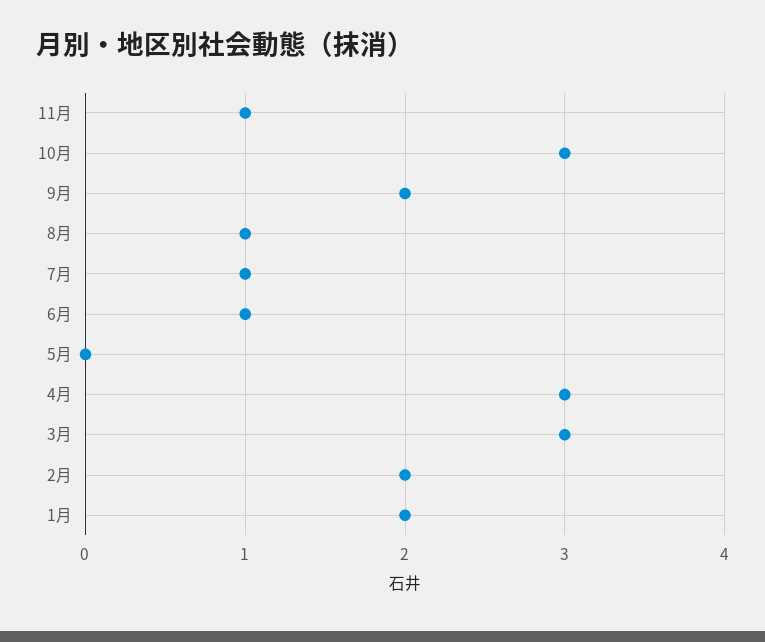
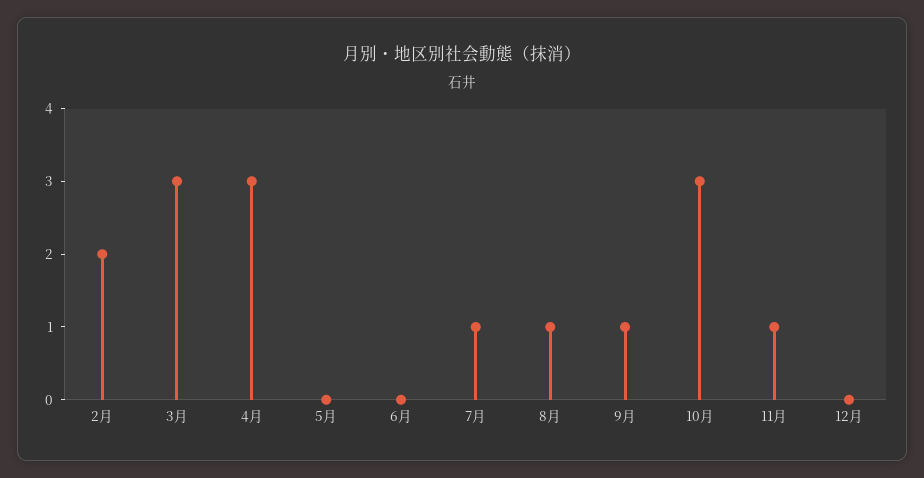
9月: 2 -> 1
6月: 1 -> 0
1月: 2 -> none
12月: none -> 0

